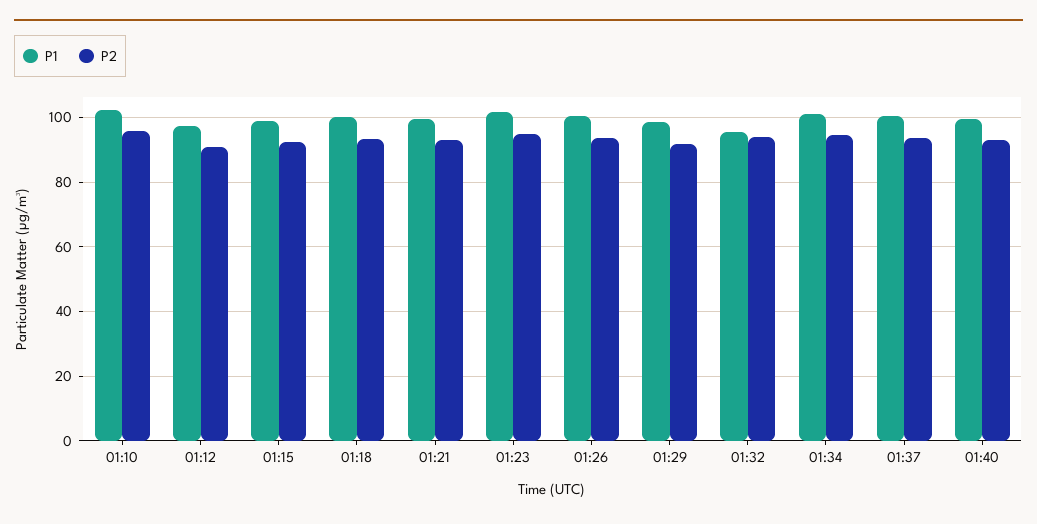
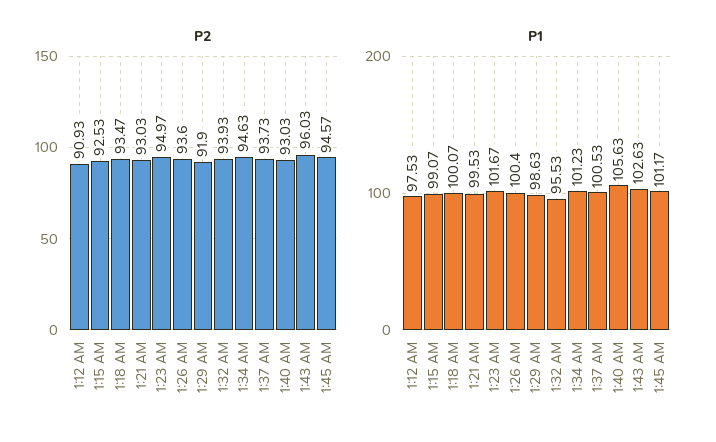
P1, 01:10: 102 -> none
P2, 01:10: 96 -> none
P1, 01:40: 100 -> 105.63
P2, 1:43 AM: none -> 96.03
P2, 1:45 AM: none -> 94.57
P1, 1:43 AM: none -> 102.63
P1, 1:45 AM: none -> 101.17

